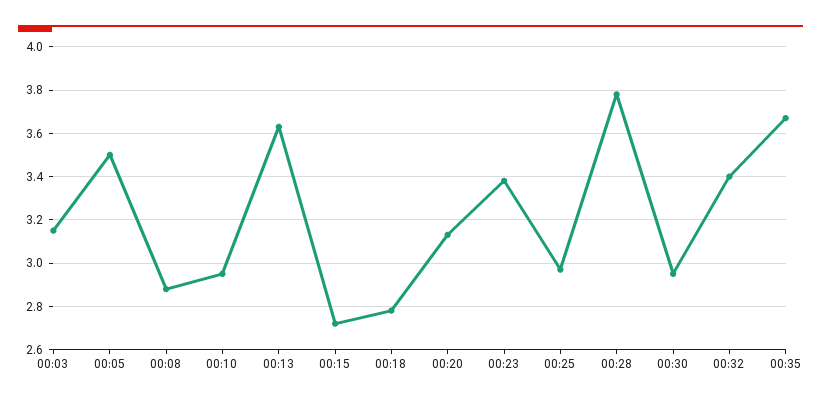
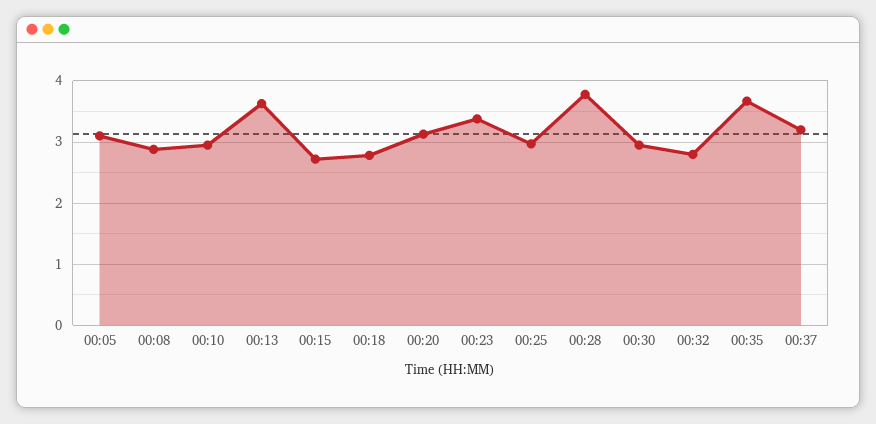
00:03: 3.15 -> none
00:05: 3.5 -> 3.1
00:32: 3.4 -> 2.8
00:37: none -> 3.2

